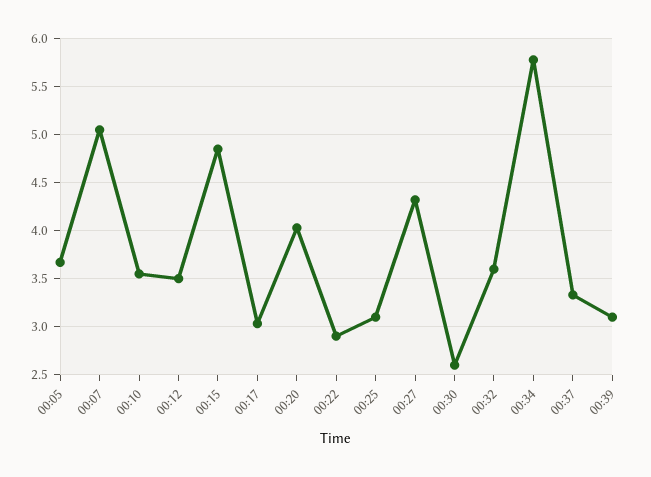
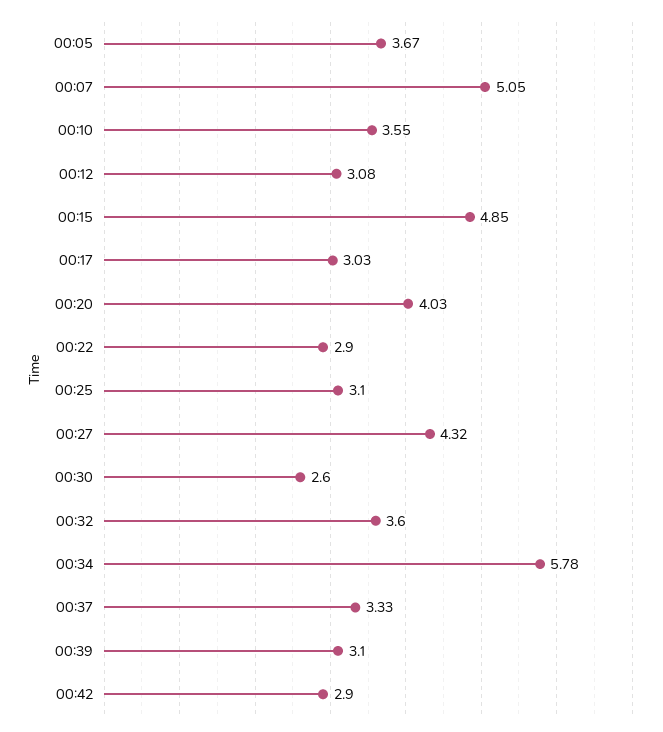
00:12: 3.5 -> 3.08
00:42: none -> 2.9

